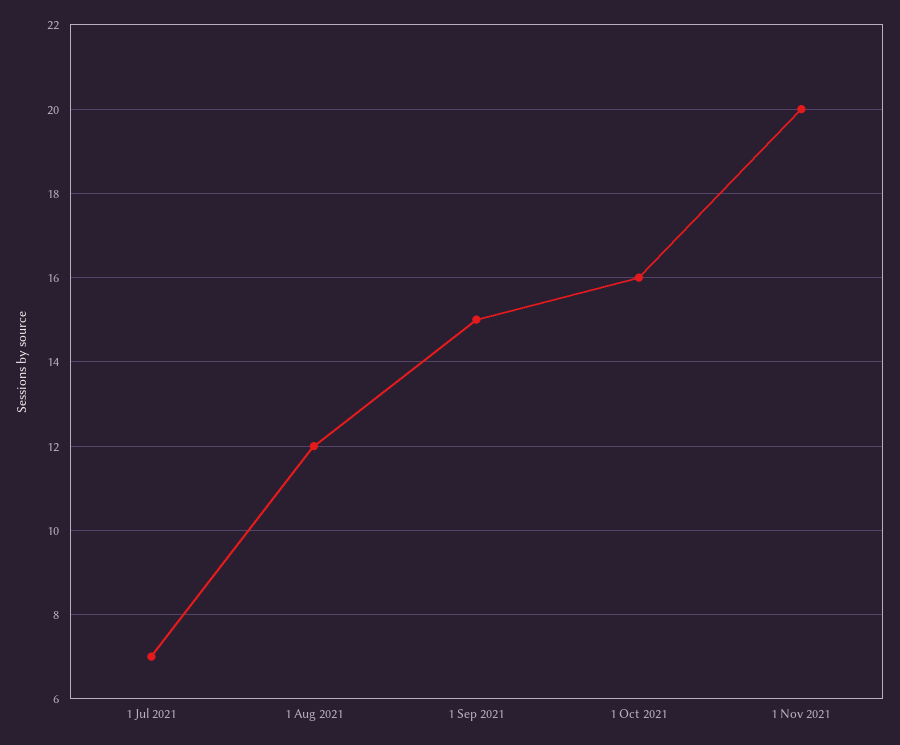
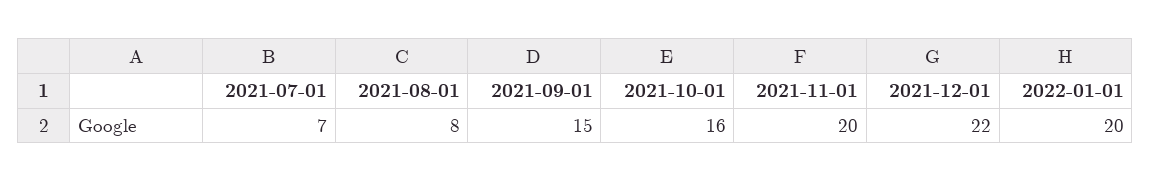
1 Aug 2021: 12 -> 8
2021-12-01: none -> 22
2022-01-01: none -> 20

